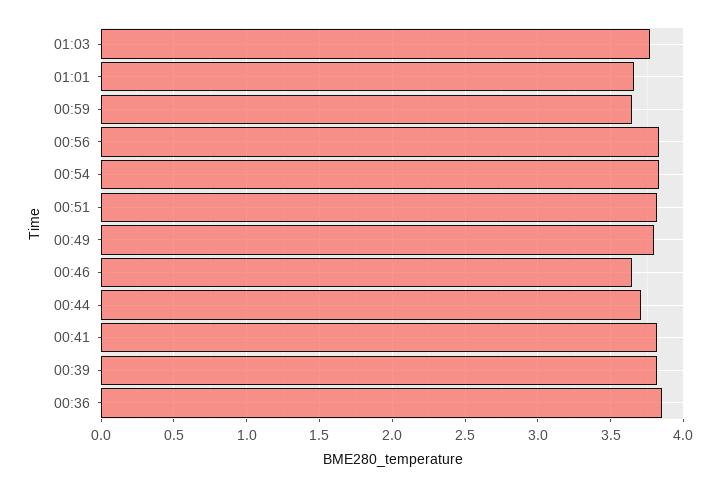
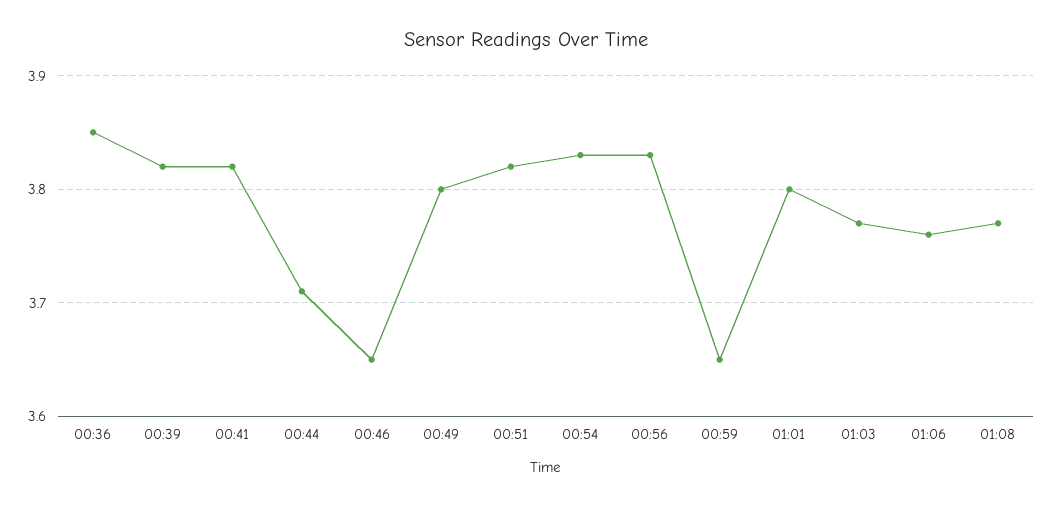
01:01: 3.65 -> 3.8
01:06: none -> 3.76
01:08: none -> 3.77

